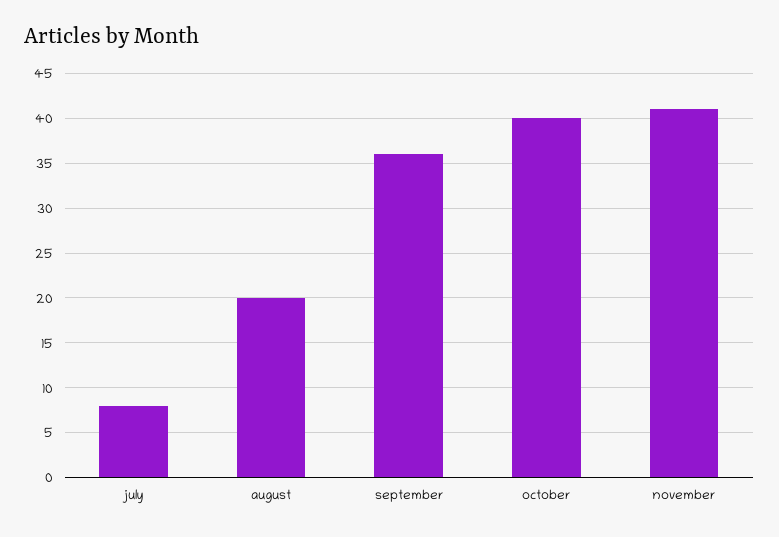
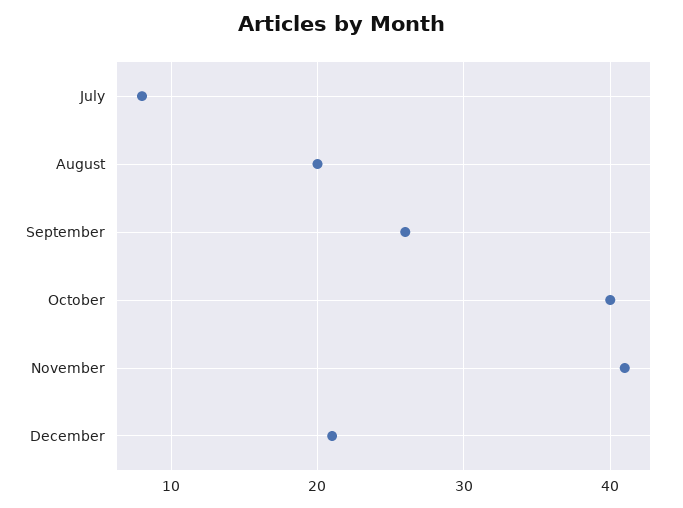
september: 36 -> 26
December: none -> 21

